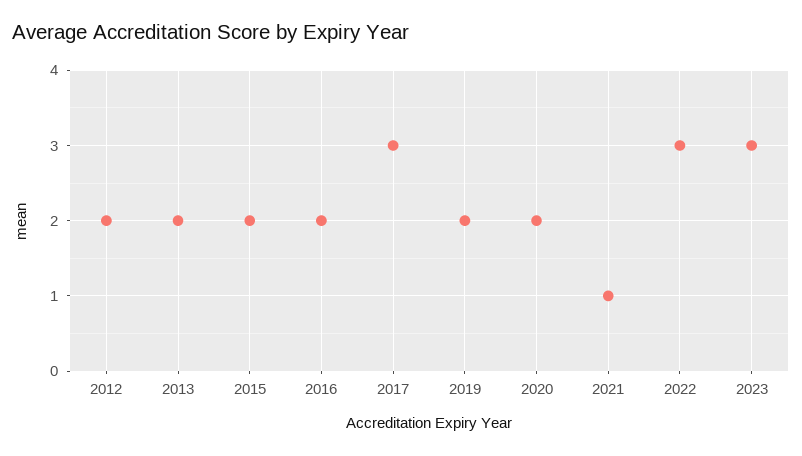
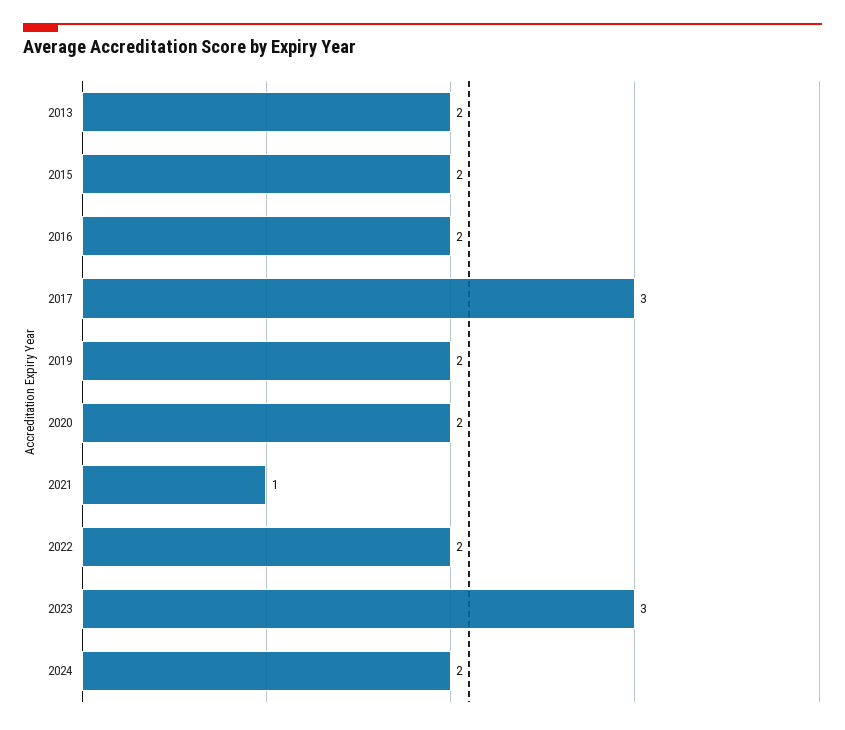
2012: 2 -> none
2022: 3 -> 2
2024: none -> 2

